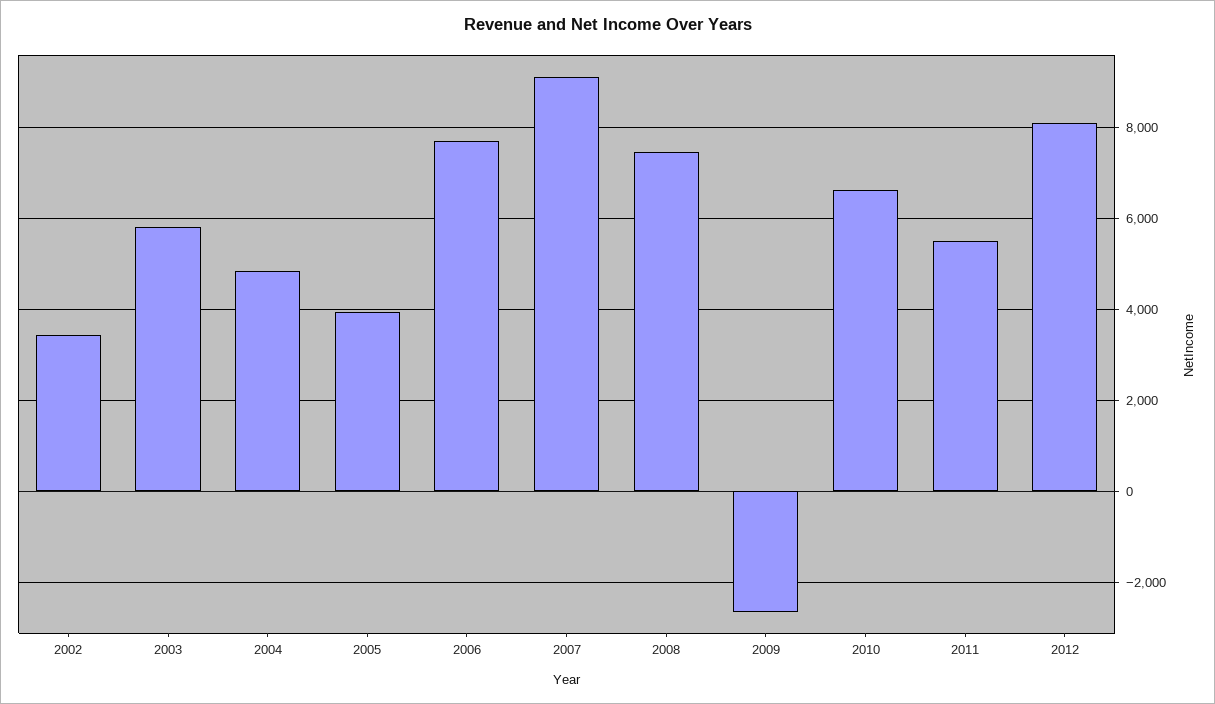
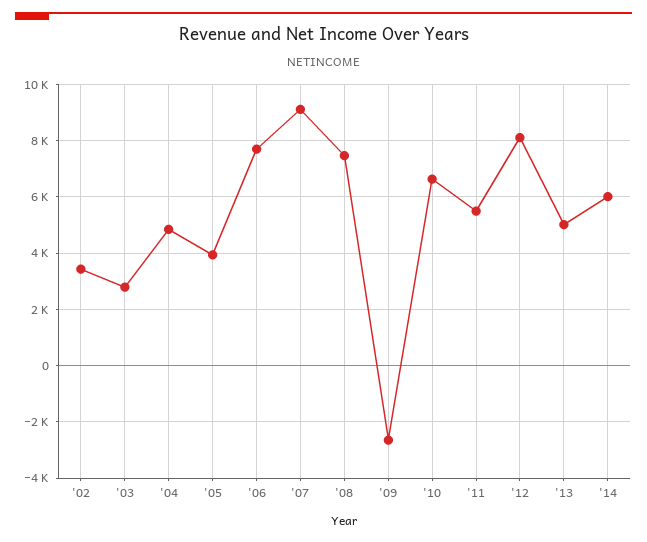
2003: 5800 -> 2750
'13: none -> 5000
'14: none -> 6000

